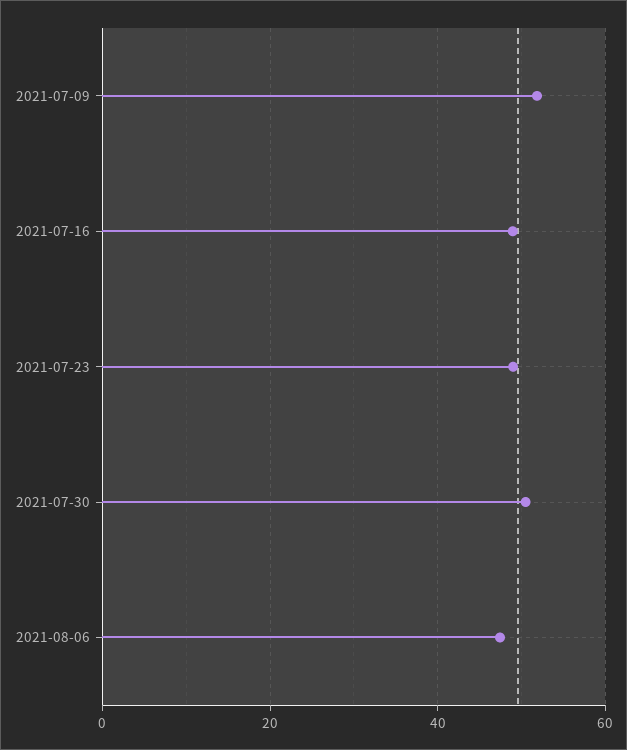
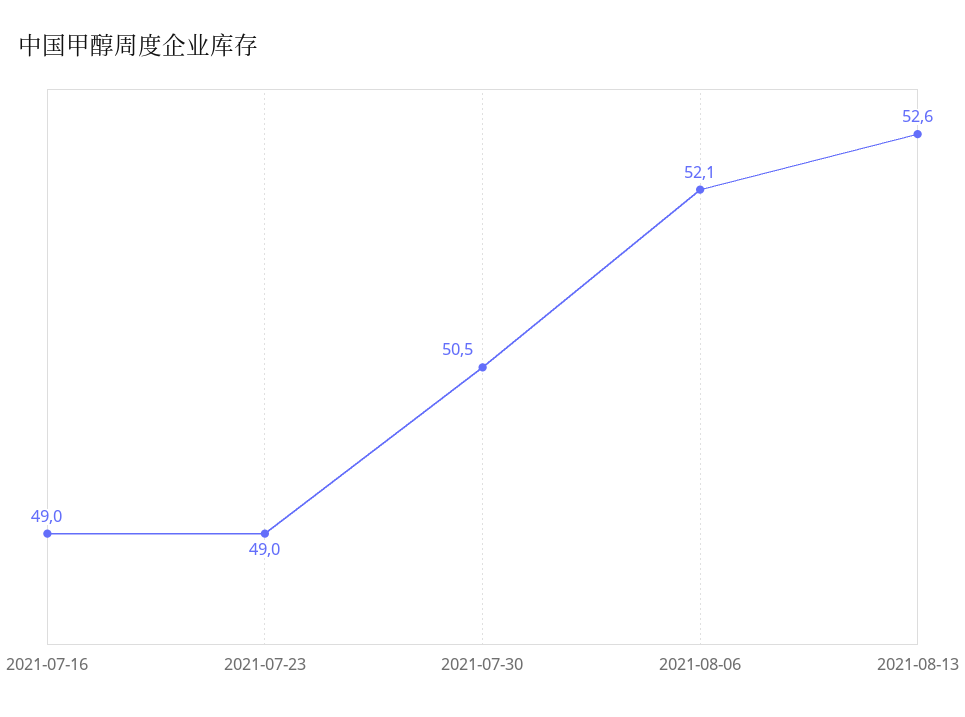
2021-07-09: 52 -> none
2021-08-06: 48 -> 52.1
2021-08-13: none -> 52.6

